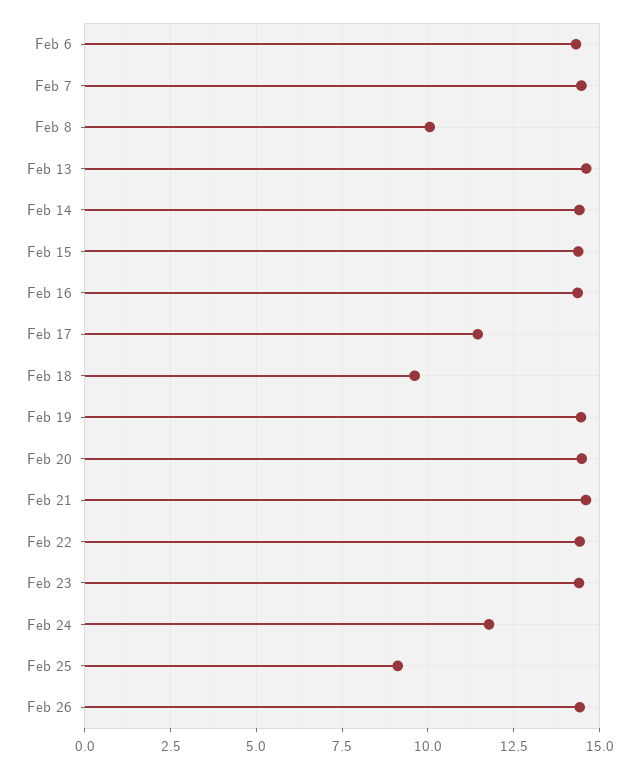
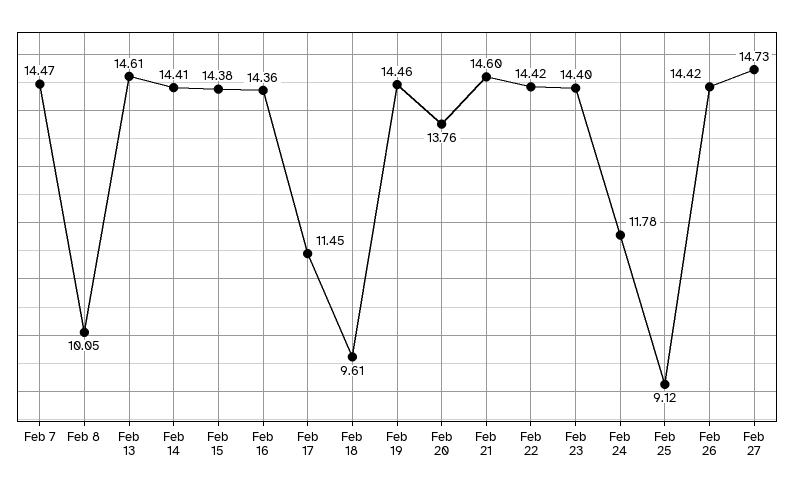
Feb 6: 14.25 -> none
Feb 20: 14.5 -> 13.76
Feb 27: none -> 14.73

